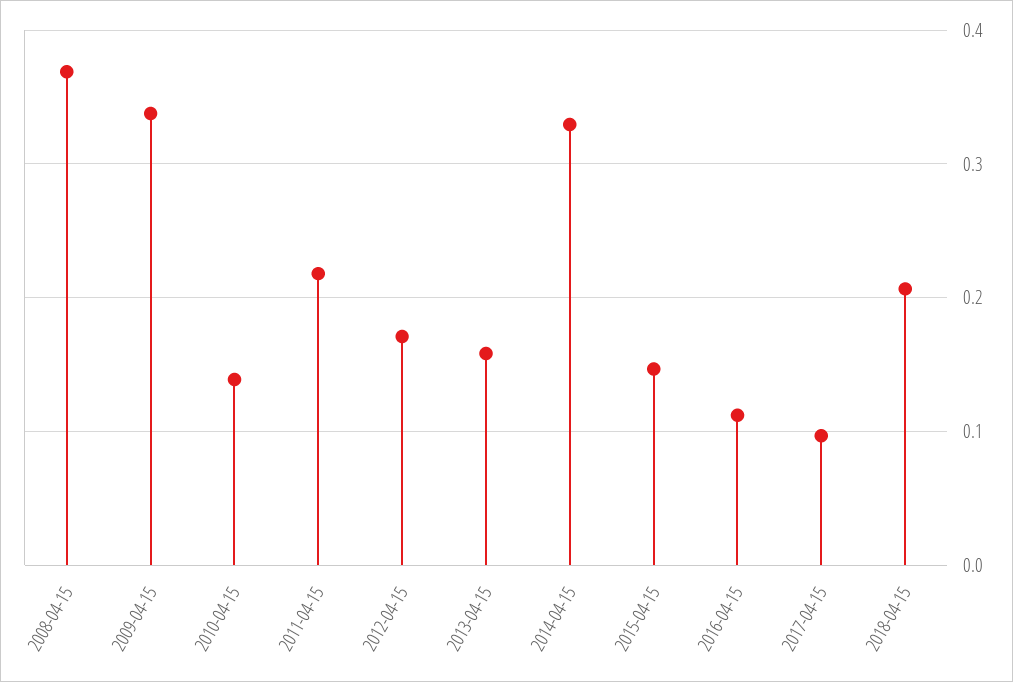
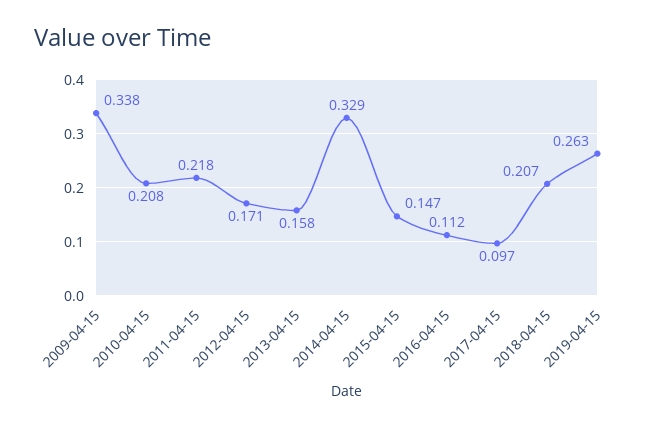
2008-04-15: 0.37 -> none
2010-04-15: 0.14 -> 0.208
2019-04-15: none -> 0.263

